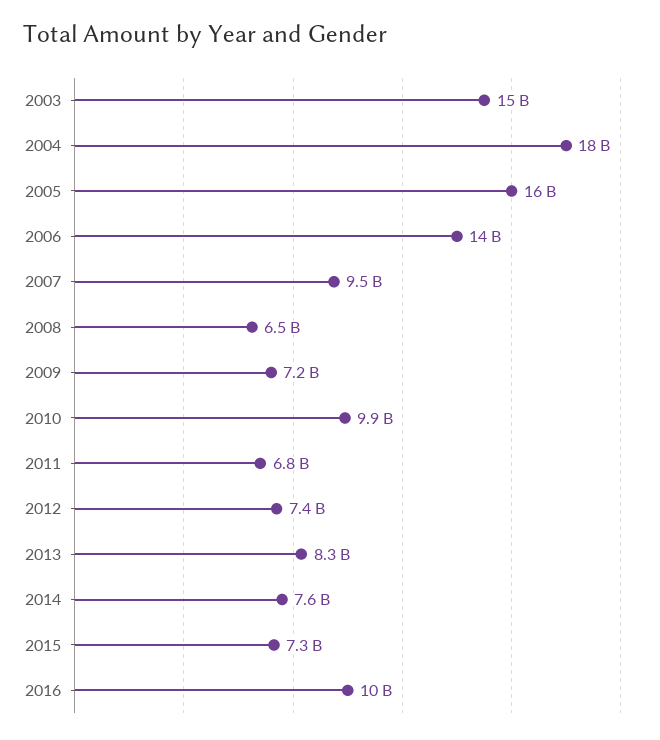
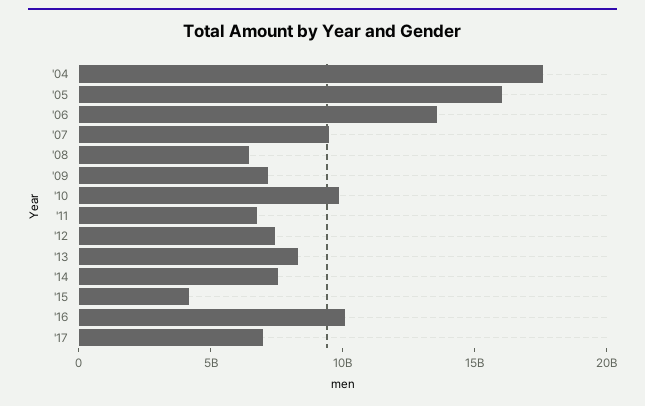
2003: 15000000000 -> none
2015: 7300000000 -> 4000000000
'17: none -> 7000000000

